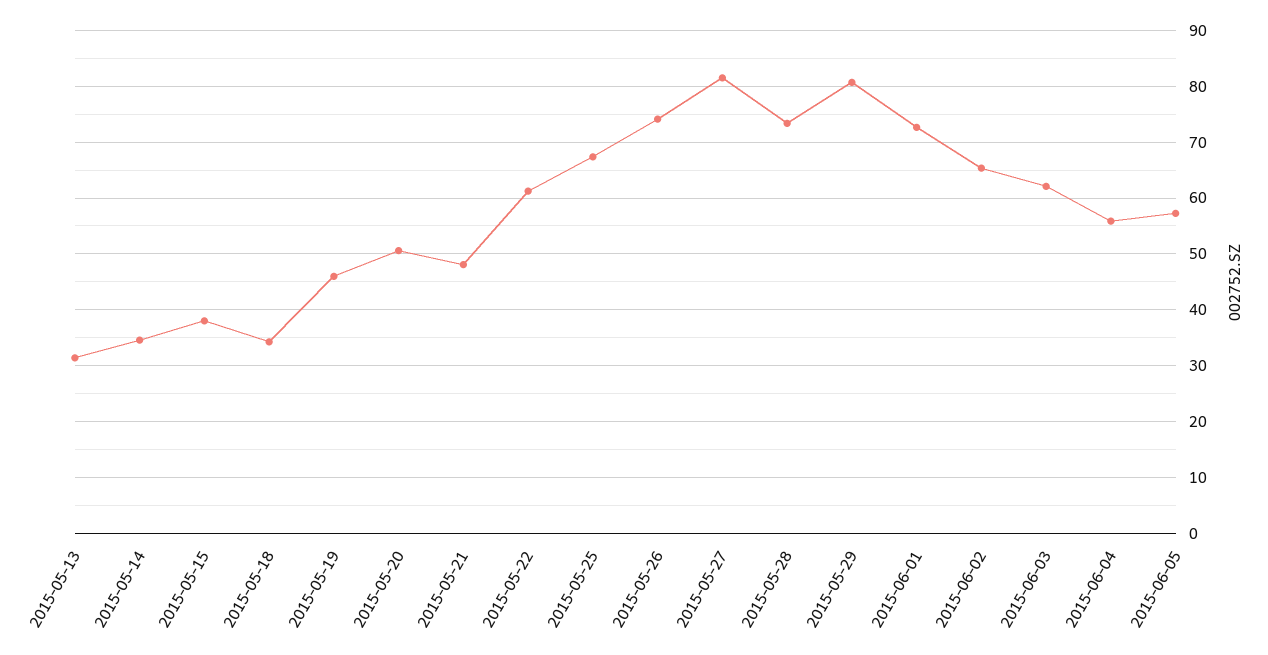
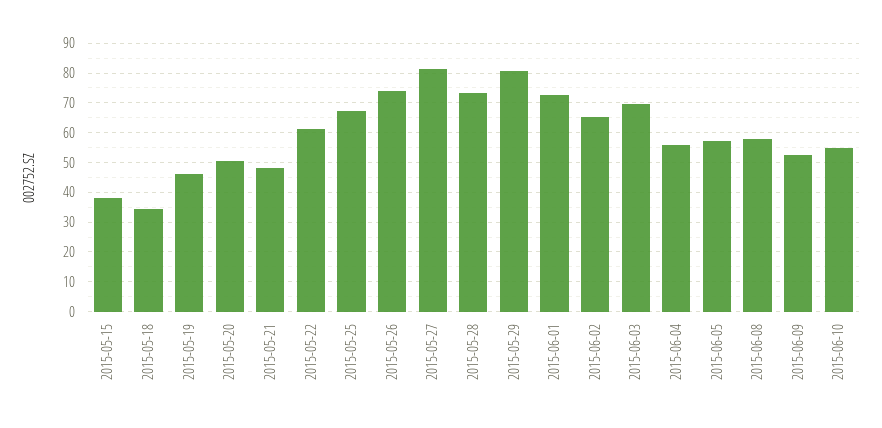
2015-05-13: 32 -> none
2015-05-14: 34 -> none
2015-06-03: 62 -> 70
2015-06-08: none -> 57.5
2015-06-09: none -> 52.5
2015-06-10: none -> 55

